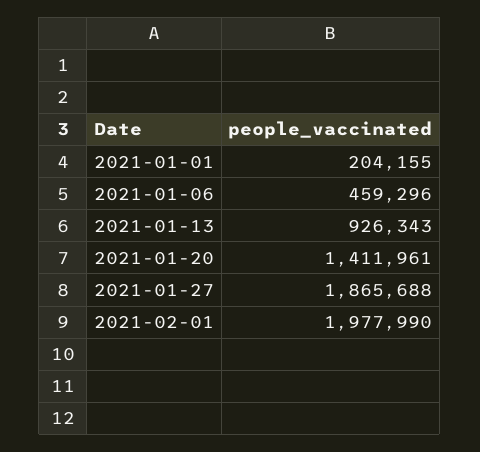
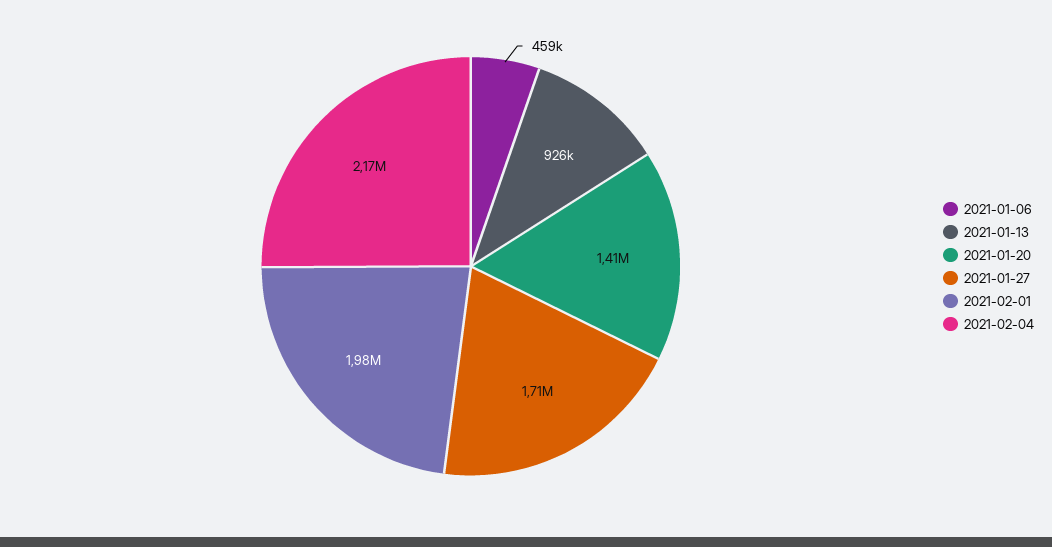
2021-01-01: 204155 -> none
2021-01-27: 1865688 -> 1710000
2021-02-04: none -> 2170000

